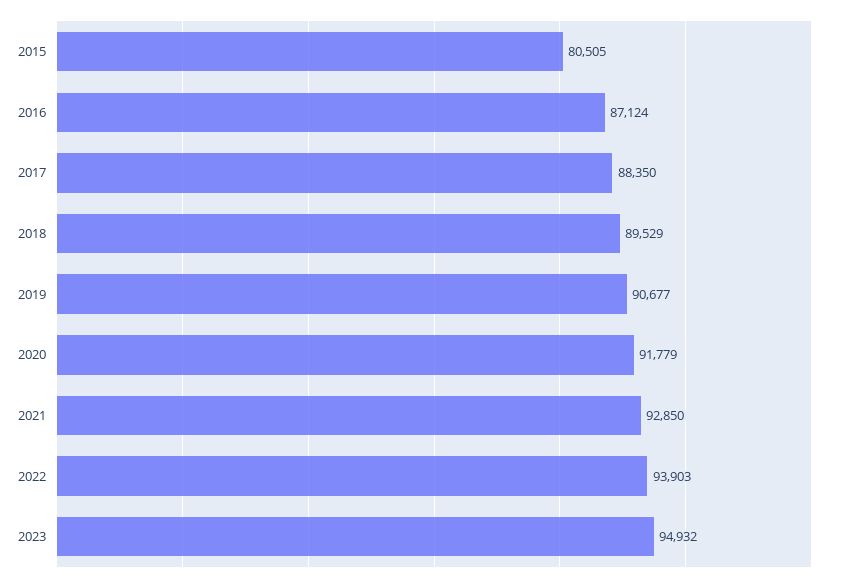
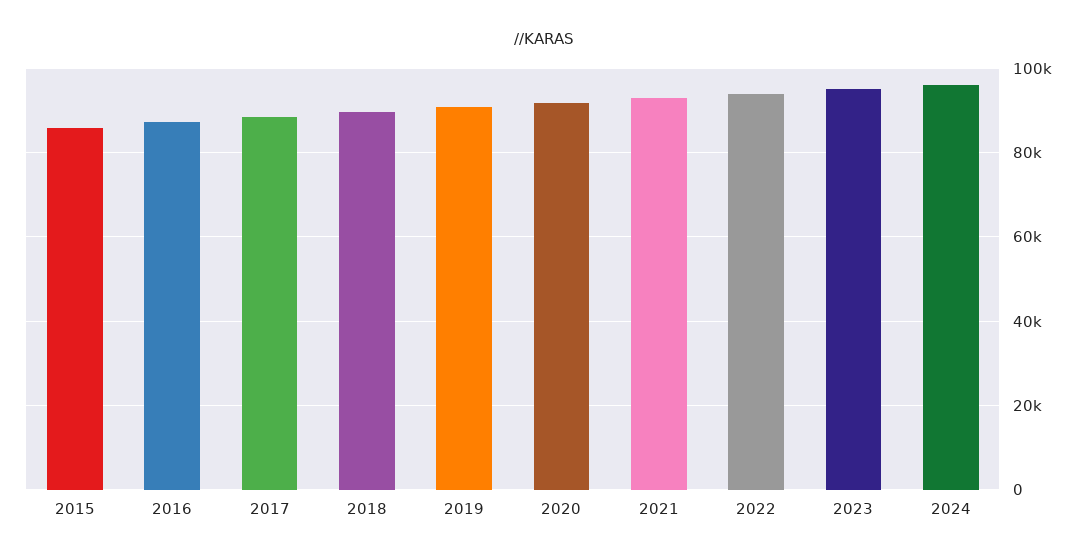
2015: 80505 -> 86000
2024: none -> 96000

